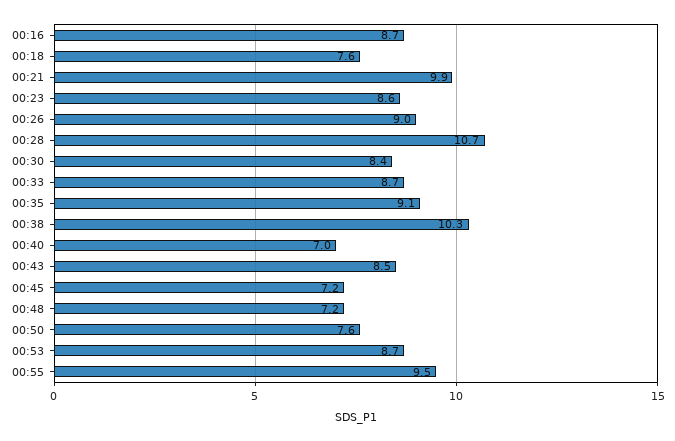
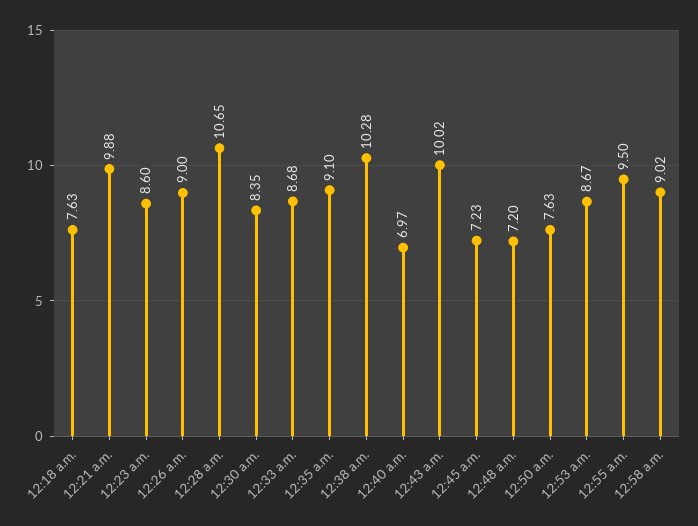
00:16: 8.7 -> none
00:43: 8.5 -> 10.02
12:58 a.m.: none -> 9.02

